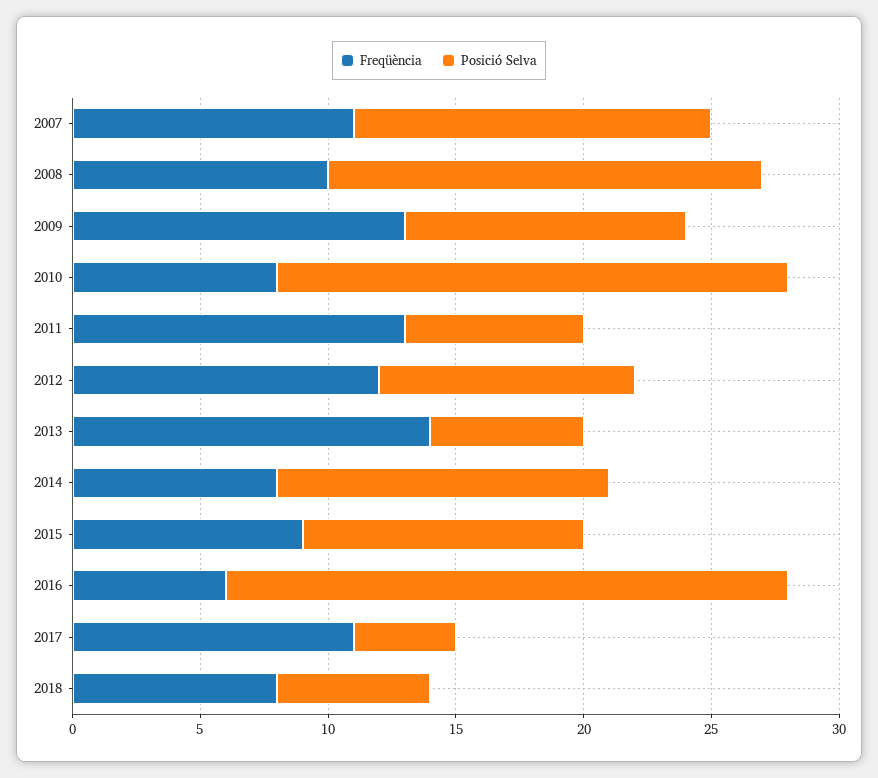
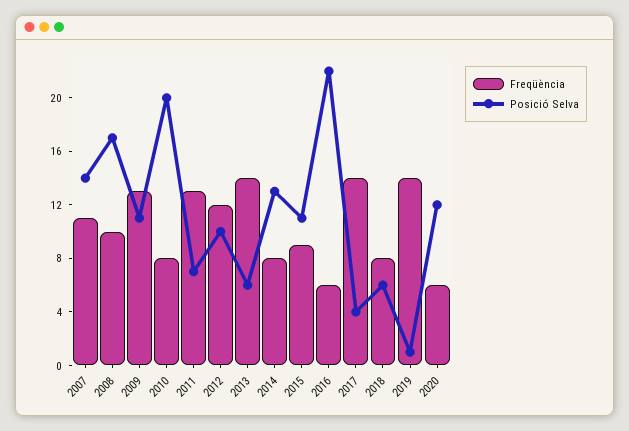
Freqüència, 2017: 11 -> 14
Freqüència, 2019: none -> 14
Posició Selva, 2019: none -> 1
Freqüència, 2020: none -> 6
Posició Selva, 2020: none -> 12

